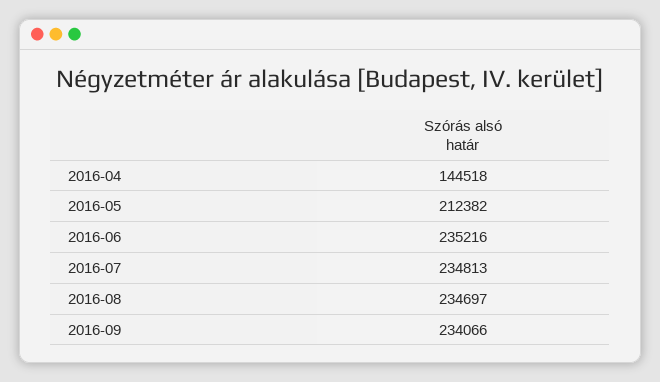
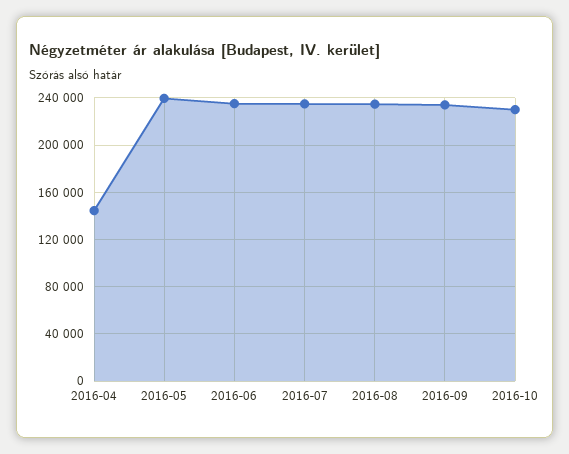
2016-05: 212382 -> 240000
2016-10: none -> 230000

